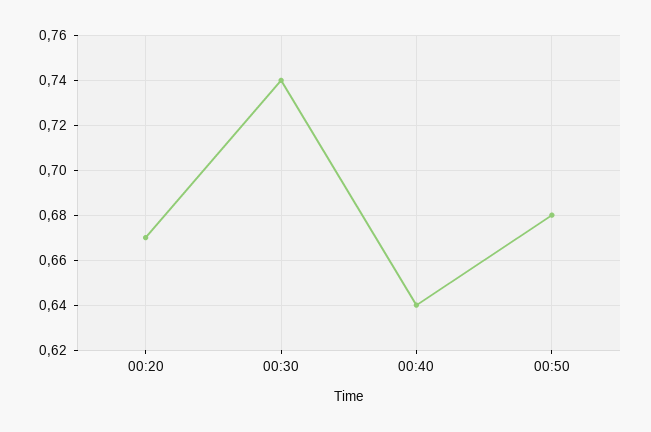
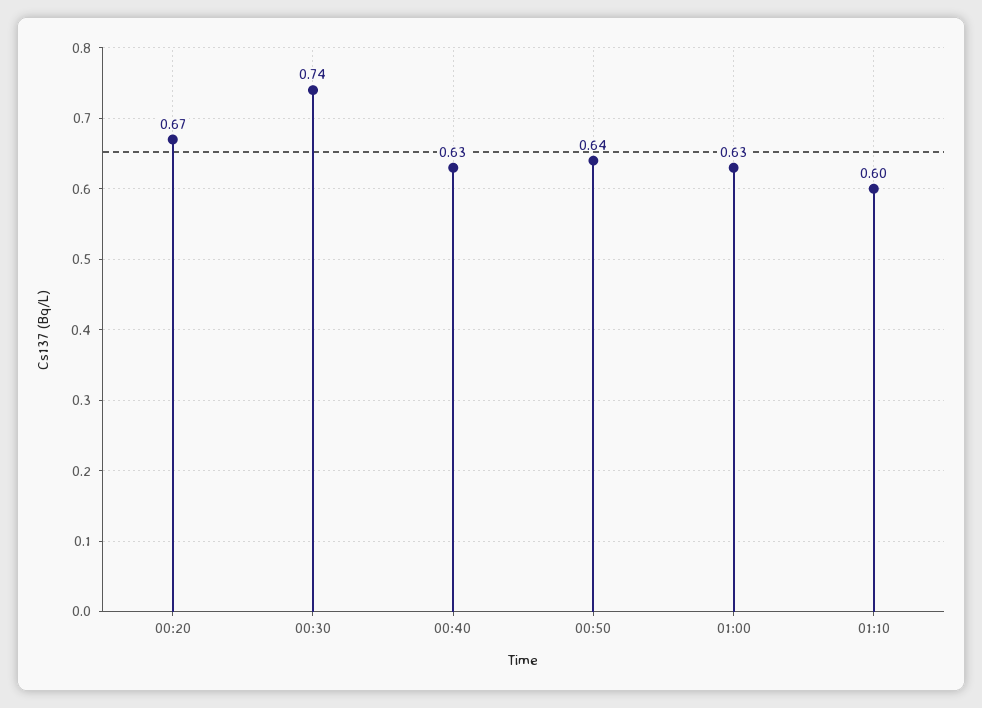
00:40: 0.64 -> 0.63
00:50: 0.68 -> 0.64
01:00: none -> 0.63
01:10: none -> 0.6

